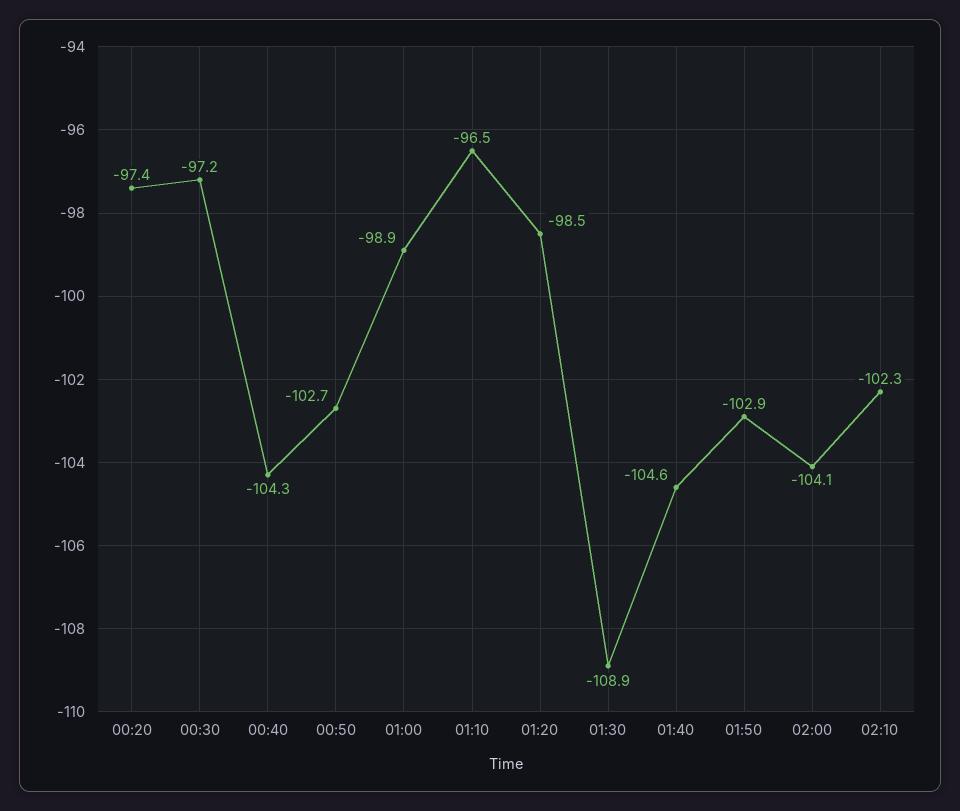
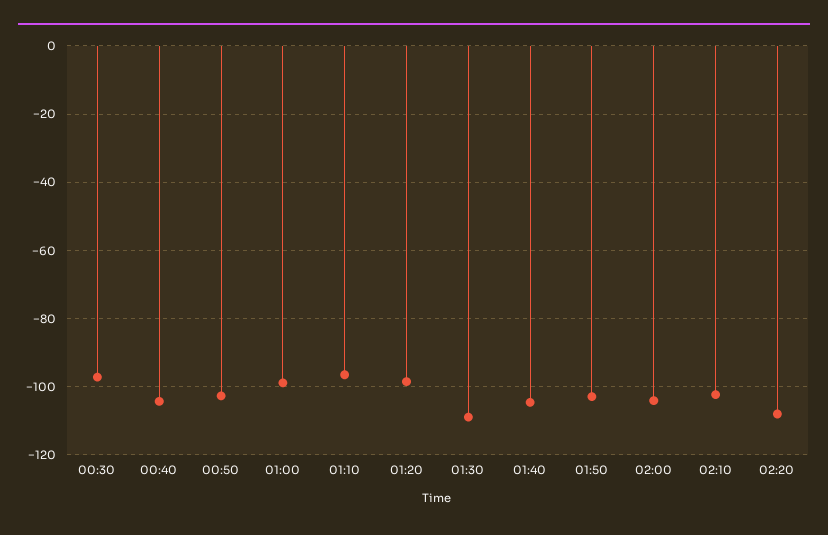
00:20: -97.4 -> none
02:20: none -> -108

